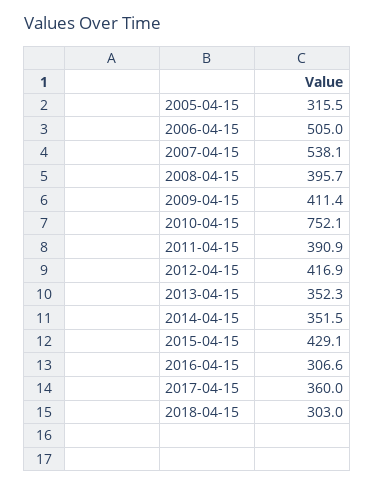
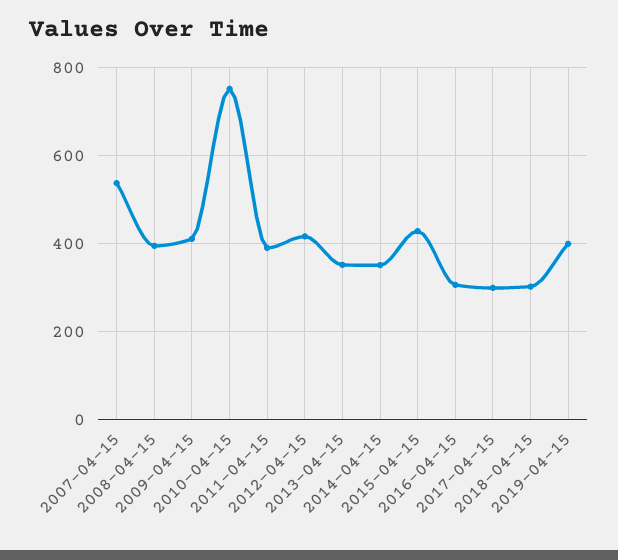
2005-04-15: 315.5 -> none
2006-04-15: 505 -> none
2017-04-15: 360 -> 300
2019-04-15: none -> 400

